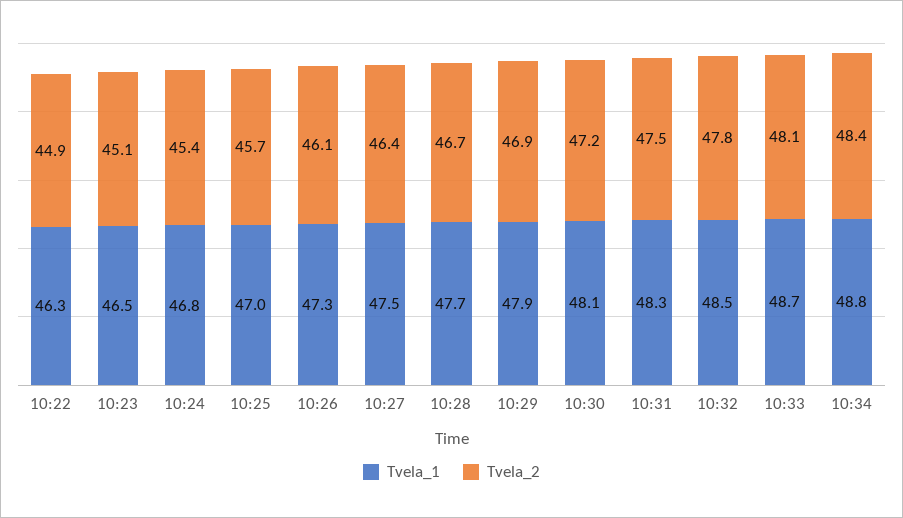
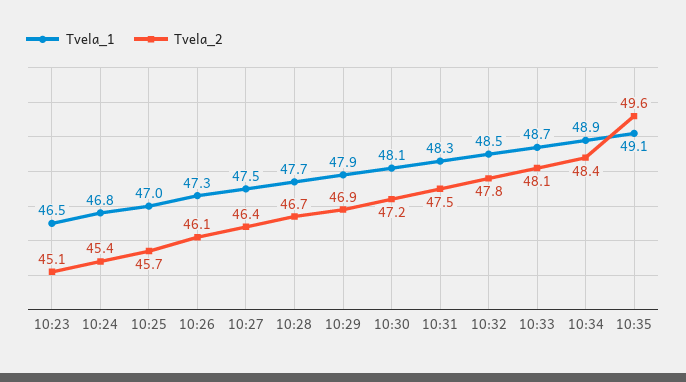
Tvela_1, 10:22: 46.3 -> none
Tvela_2, 10:22: 44.9 -> none
Tvela_1, 10:34: 48.8 -> 48.9
Tvela_1, 10:35: none -> 49.1
Tvela_2, 10:35: none -> 49.6

